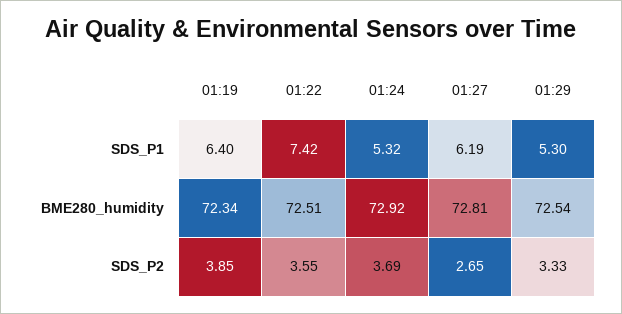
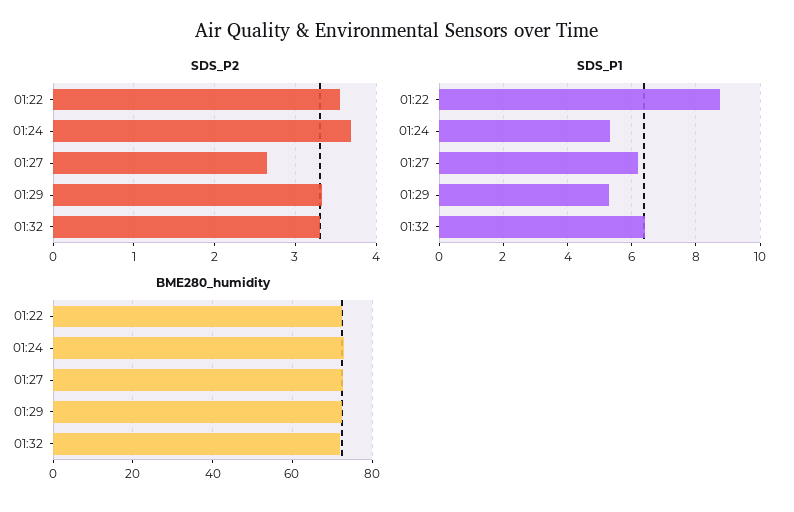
SDS_P1, 01:19: 6.4 -> none
SDS_P1, 01:22: 7.42 -> 8.8
BME280_humidity, 01:19: 72.34 -> none
SDS_P2, 01:19: 3.85 -> none
SDS_P2, 01:32: none -> 3.3
SDS_P1, 01:32: none -> 6.4
BME280_humidity, 01:32: none -> 72

